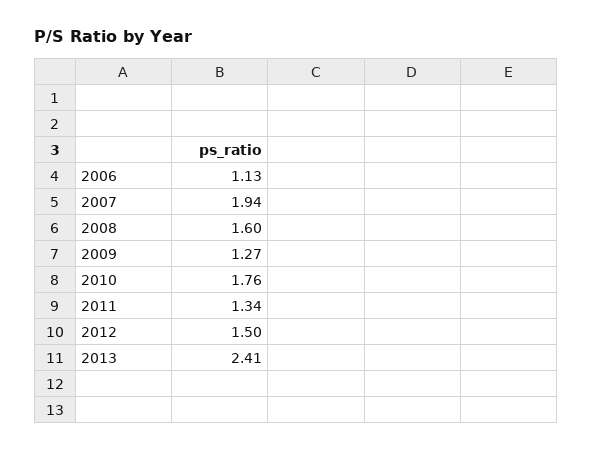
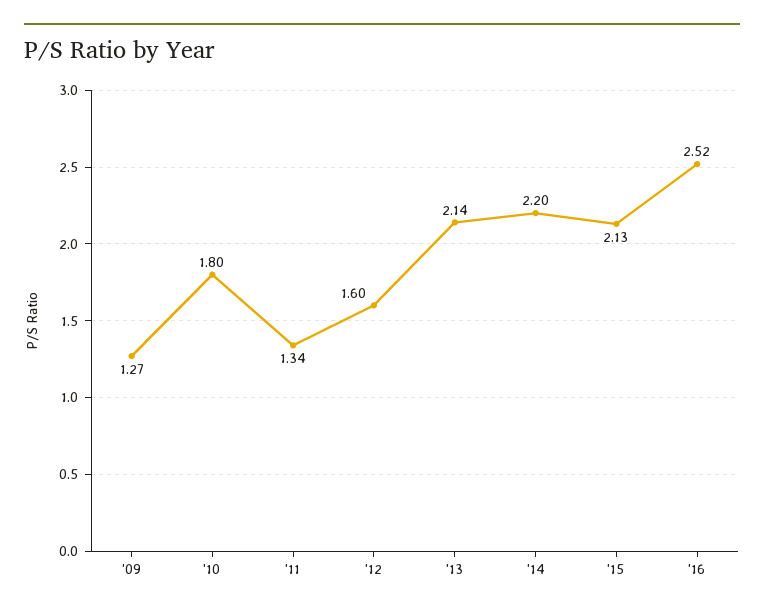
2006: 1.13 -> none
2007: 1.94 -> none
2008: 1.6 -> none
2010: 1.76 -> 1.8
2012: 1.5 -> 1.6
2013: 2.41 -> 2.14
'14: none -> 2.2
'15: none -> 2.13
'16: none -> 2.52

